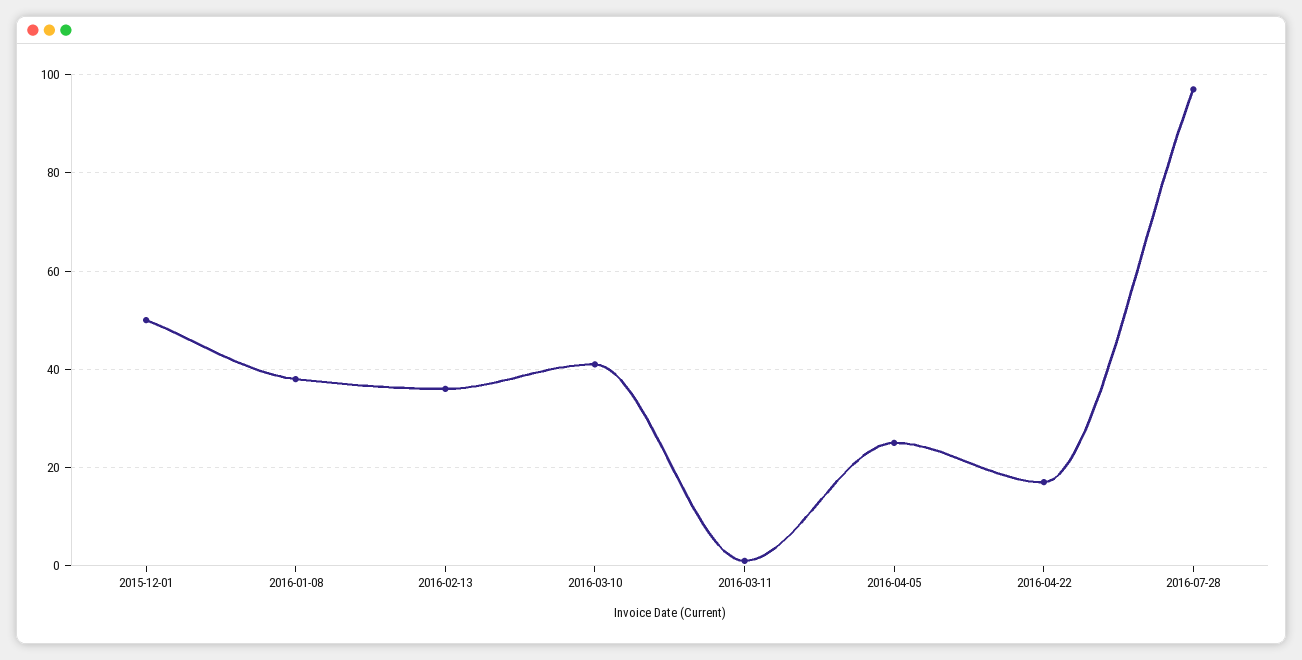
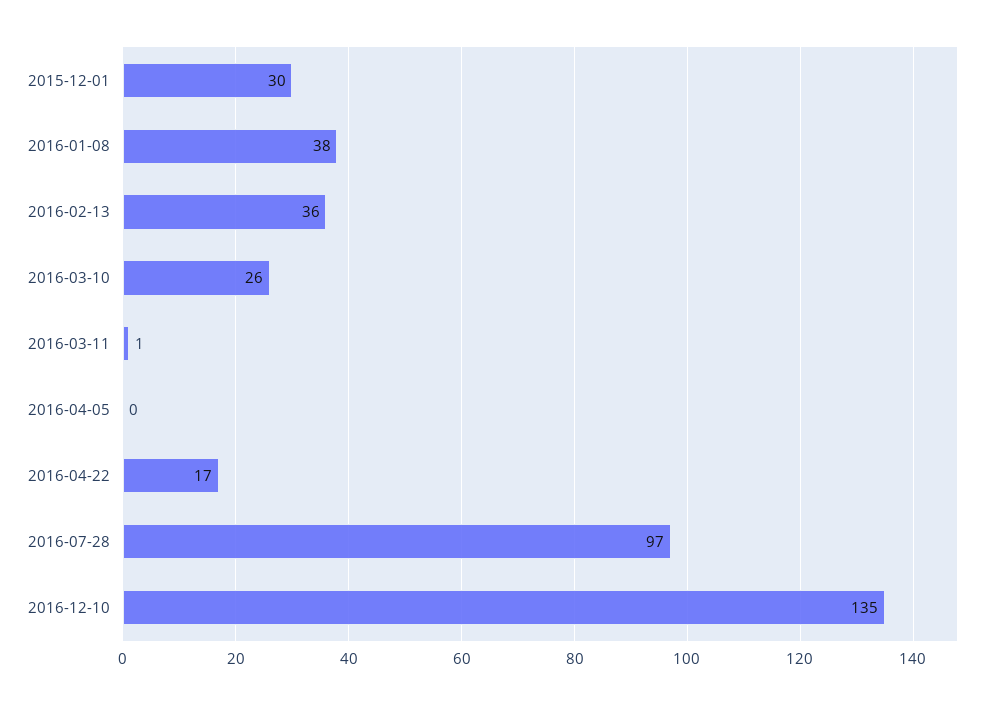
2015-12-01: 50 -> 30
2016-03-10: 40 -> 26
2016-04-05: 25 -> 0
2016-12-10: none -> 135

